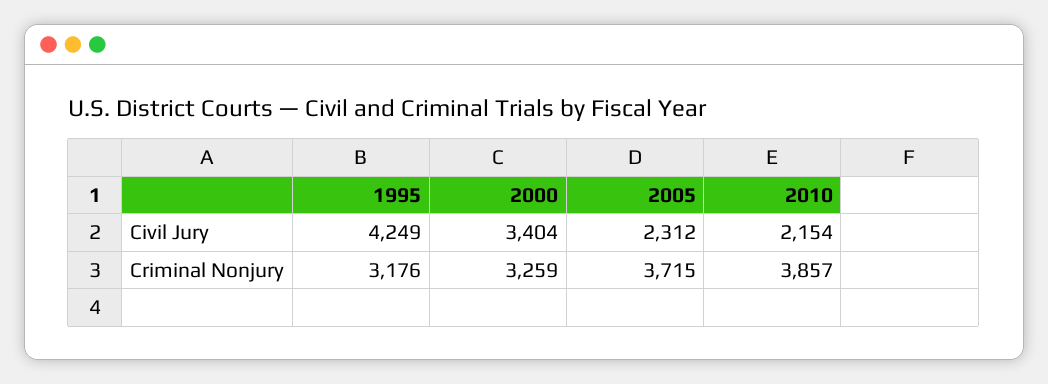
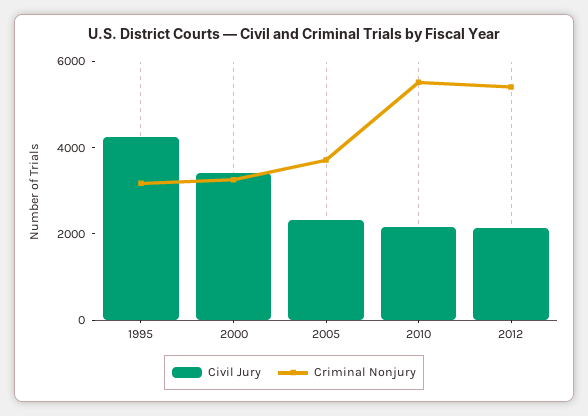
Criminal Nonjury, 2010: 3857 -> 5500
Civil Jury, 2012: none -> 2000
Criminal Nonjury, 2012: none -> 5500

